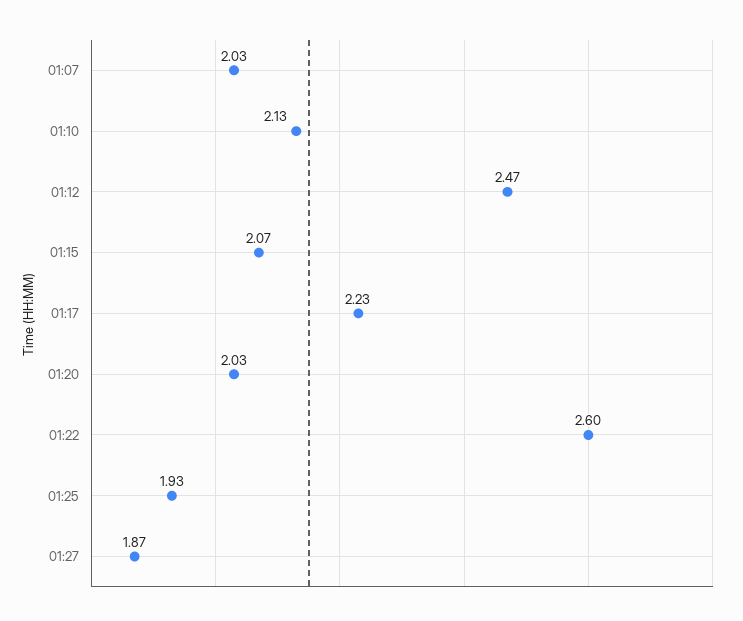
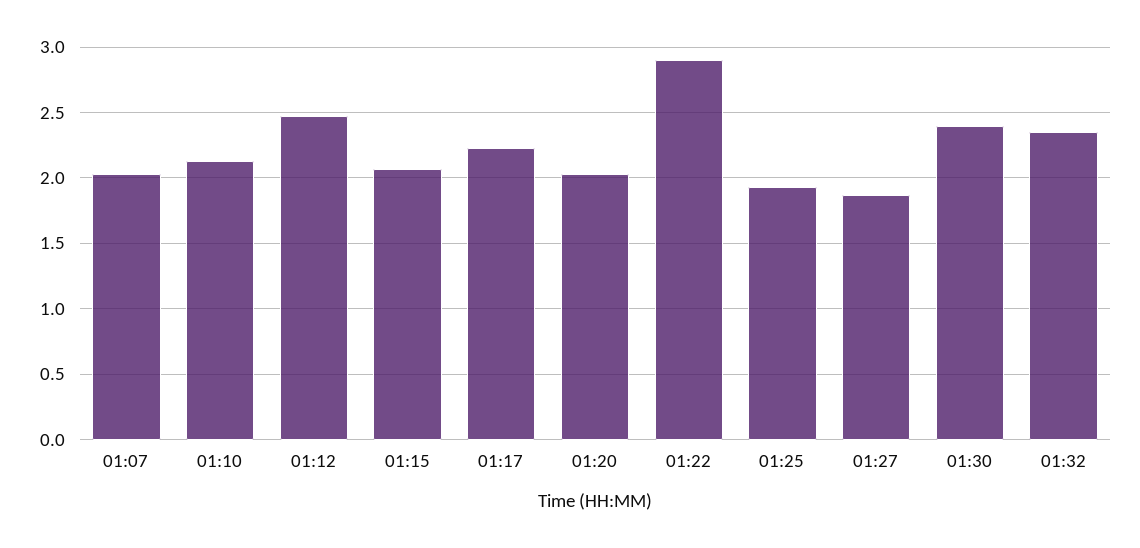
01:22: 2.6 -> 2.9
01:30: none -> 2.4
01:32: none -> 2.35

